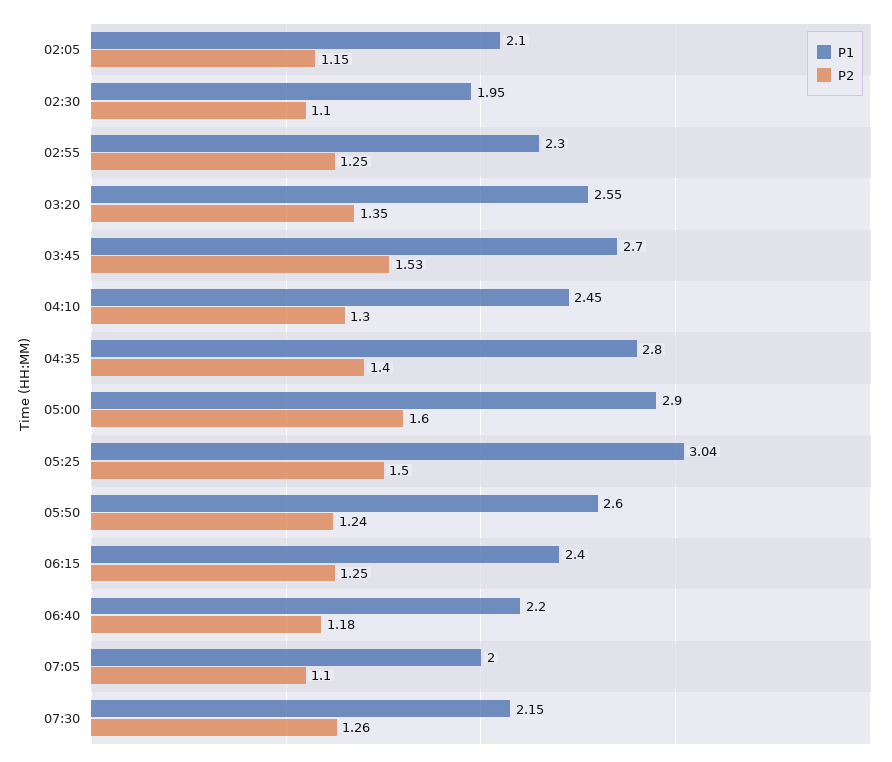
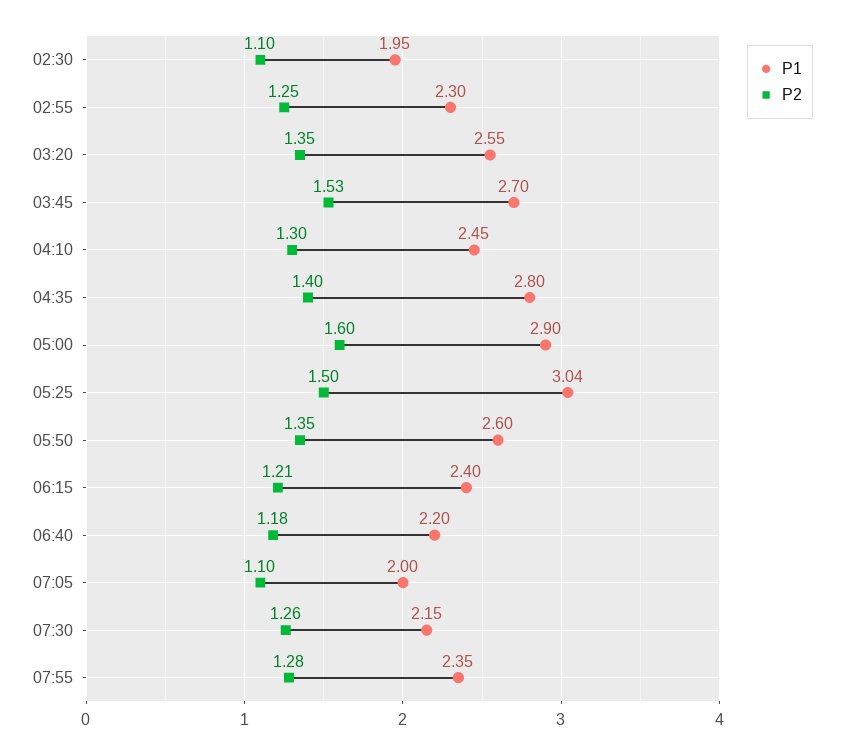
P1, 02:05: 2.1 -> none
P2, 02:05: 1.15 -> none
P2, 05:50: 1.24 -> 1.35
P2, 06:15: 1.25 -> 1.21
P1, 07:55: none -> 2.35
P2, 07:55: none -> 1.28

